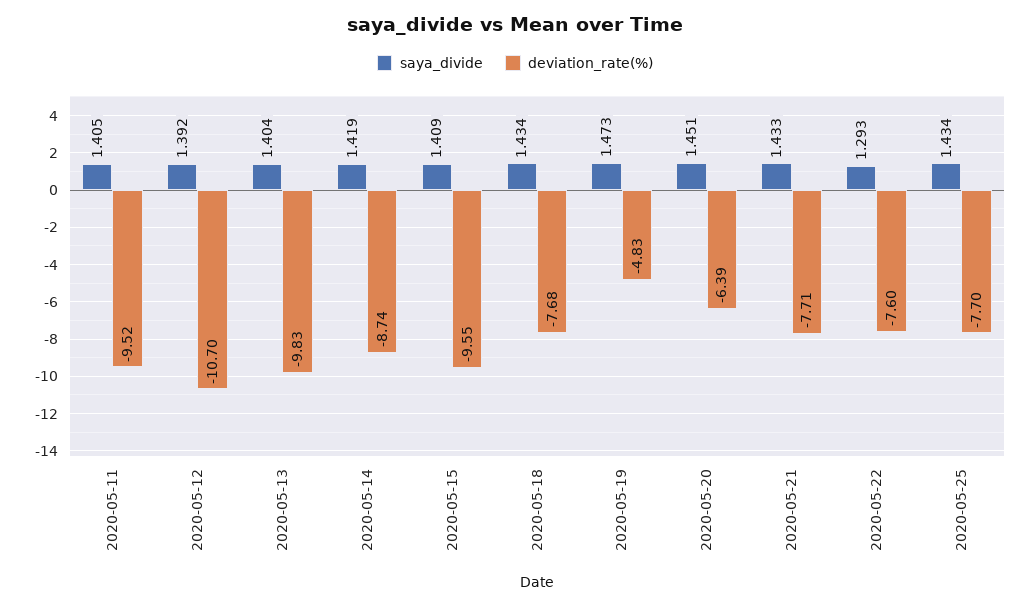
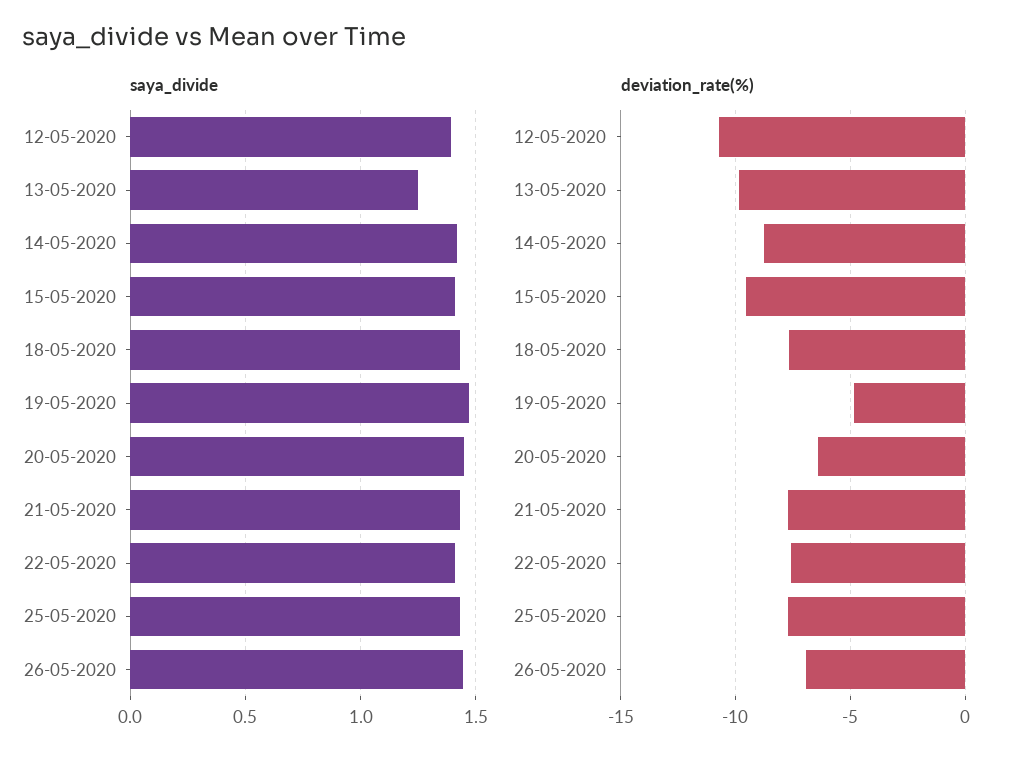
saya_divide, 2020-05-11: 1.405 -> none
deviation_rate(%), 2020-05-11: -9.52 -> none
saya_divide, 2020-05-13: 1.404 -> 1.25
saya_divide, 2020-05-22: 1.293 -> 1.4
saya_divide, 26-05-2020: none -> 1.45
deviation_rate(%), 26-05-2020: none -> -7

